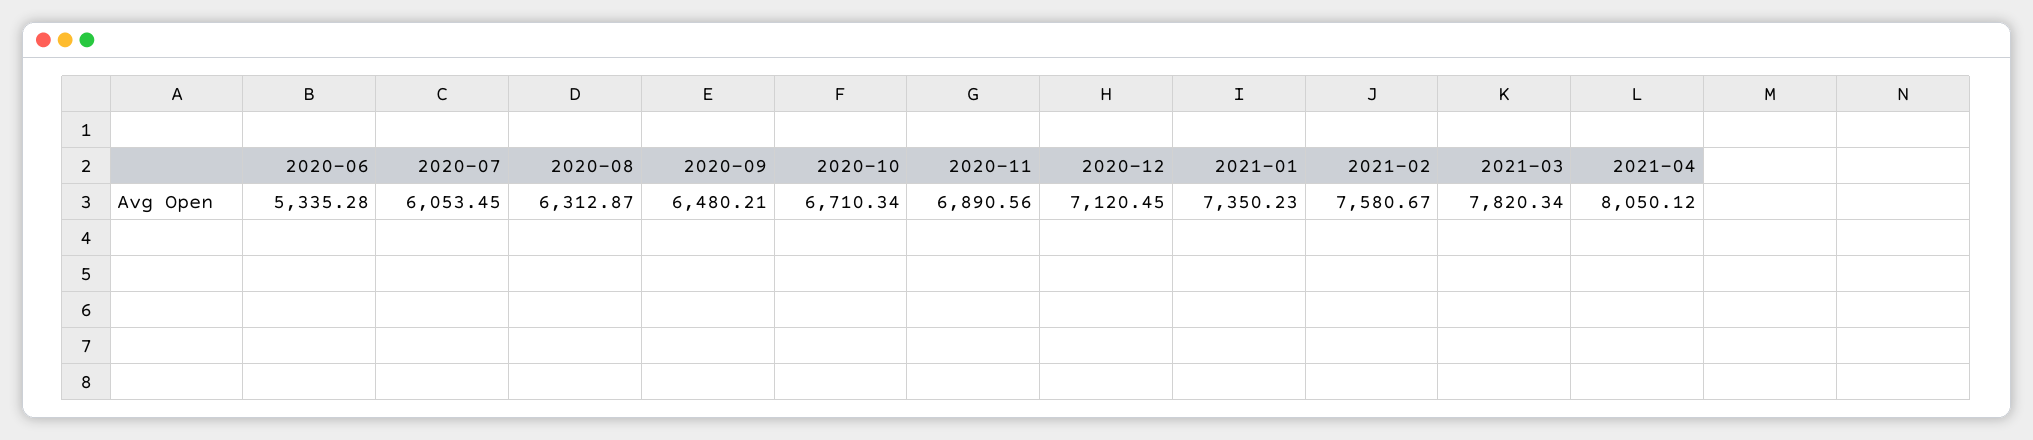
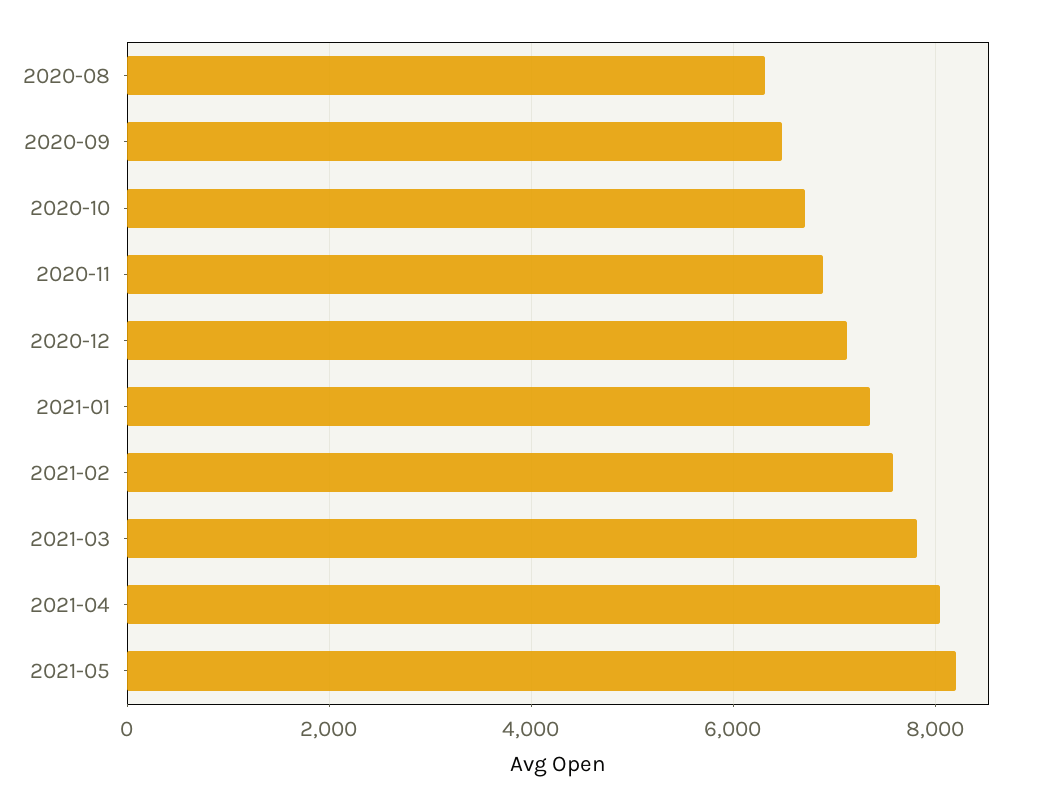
2020-06: 5335.28 -> none
2020-07: 6053.45 -> none
2021-05: none -> 8200

